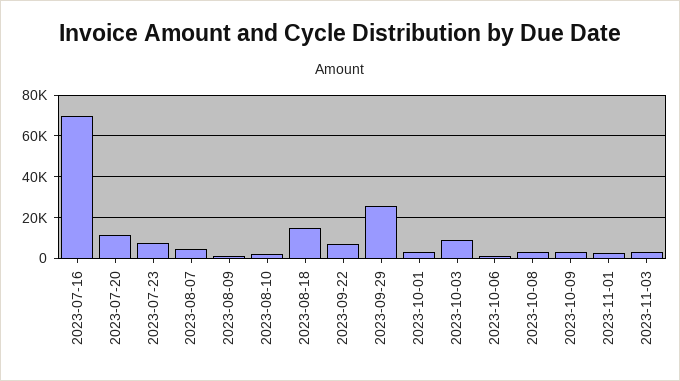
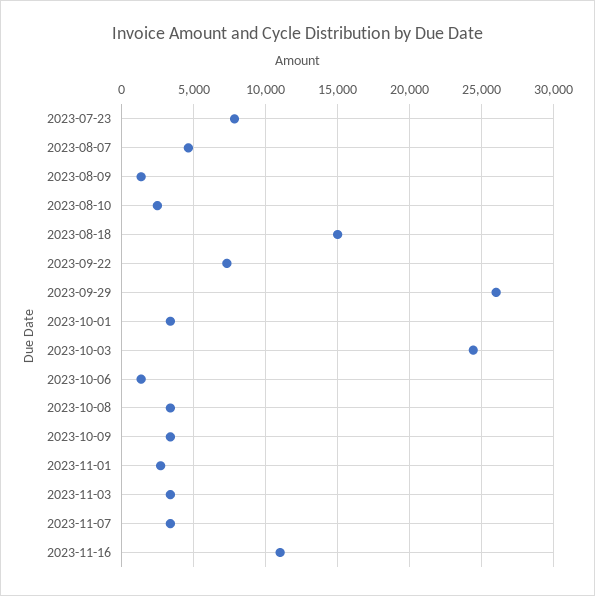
2023-07-16: 70000 -> none
2023-07-20: 10000 -> none
2023-10-03: 10000 -> 24500
2023-11-07: none -> 3500
2023-11-16: none -> 11000

